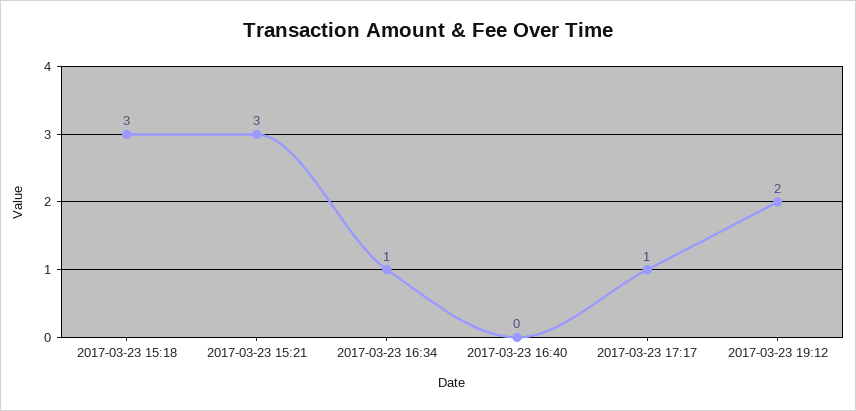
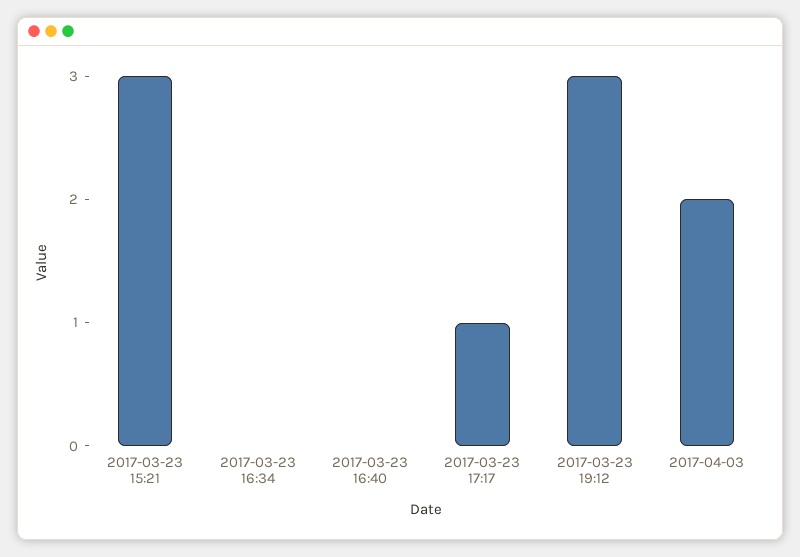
2017-03-23 15:18: 3 -> none
2017-03-23 16:34: 1 -> 0
2017-03-23 19:12: 2 -> 3
2017-04-03: none -> 2

